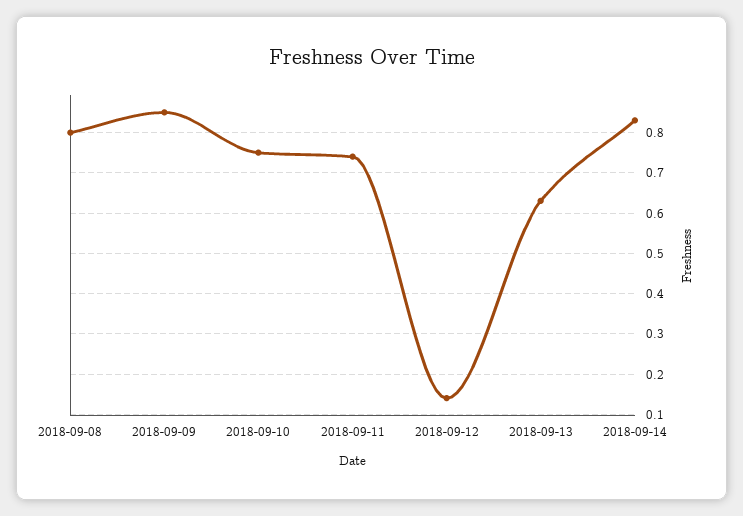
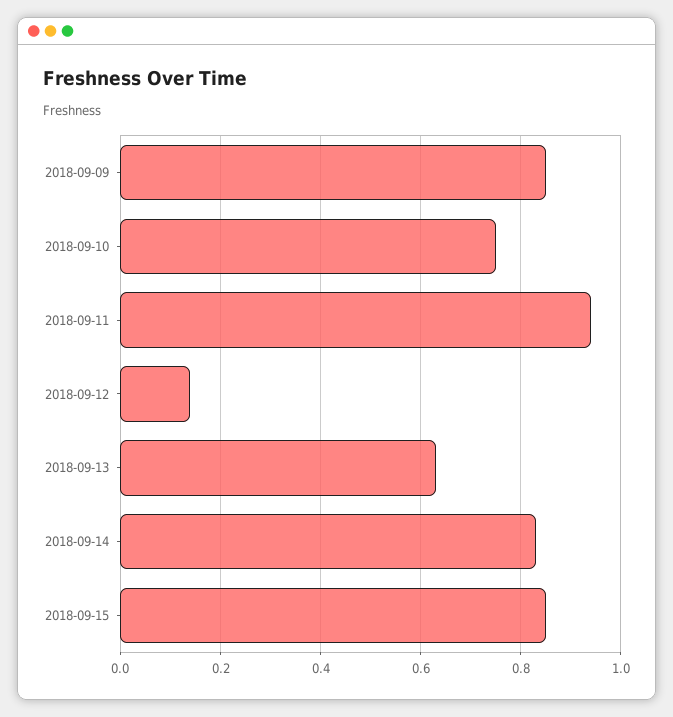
2018-09-08: 0.8 -> none
2018-09-11: 0.75 -> 0.95
2018-09-15: none -> 0.85

